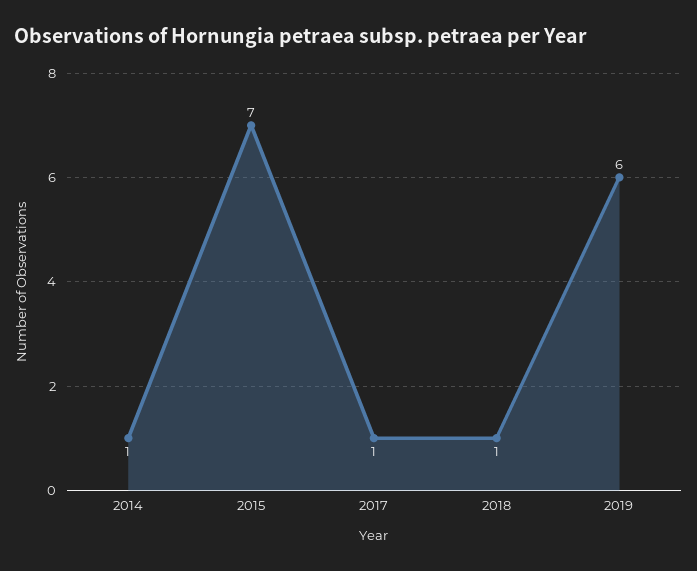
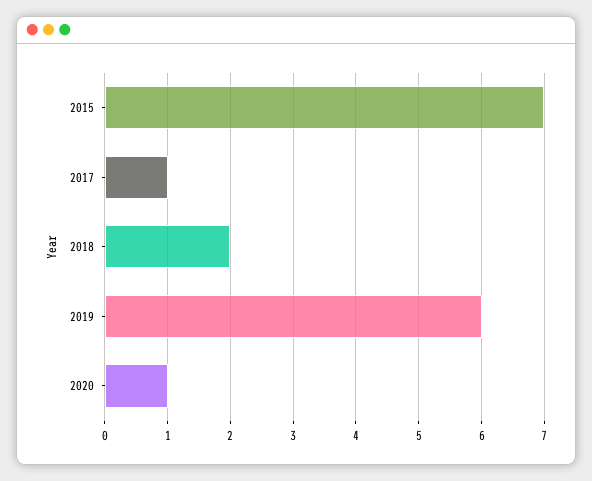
2014: 1 -> none
2018: 1 -> 2
2020: none -> 1

